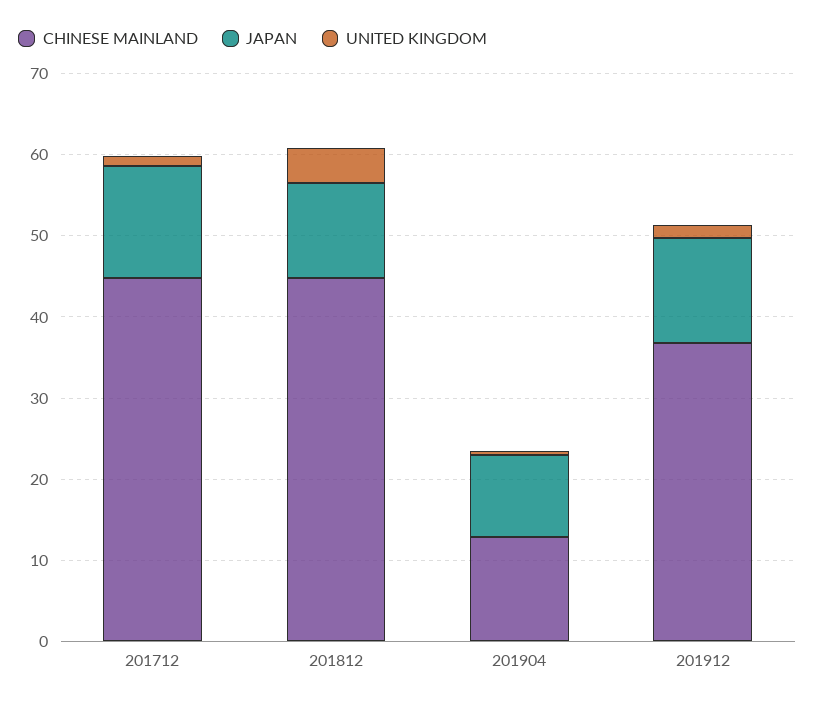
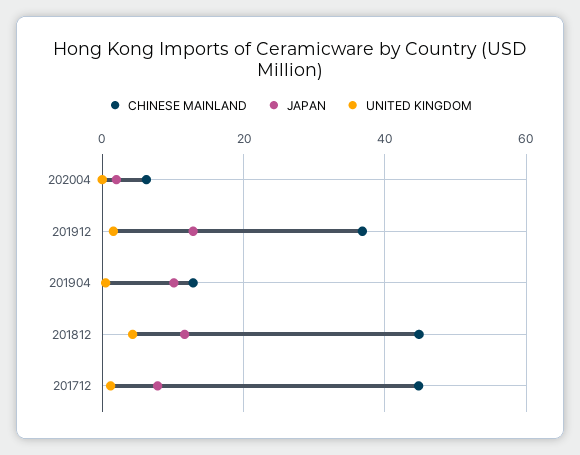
JAPAN, 201712: 14 -> 8
CHINESE MAINLAND, 202004: none -> 6
JAPAN, 202004: none -> 2
UNITED KINGDOM, 202004: none -> 0

